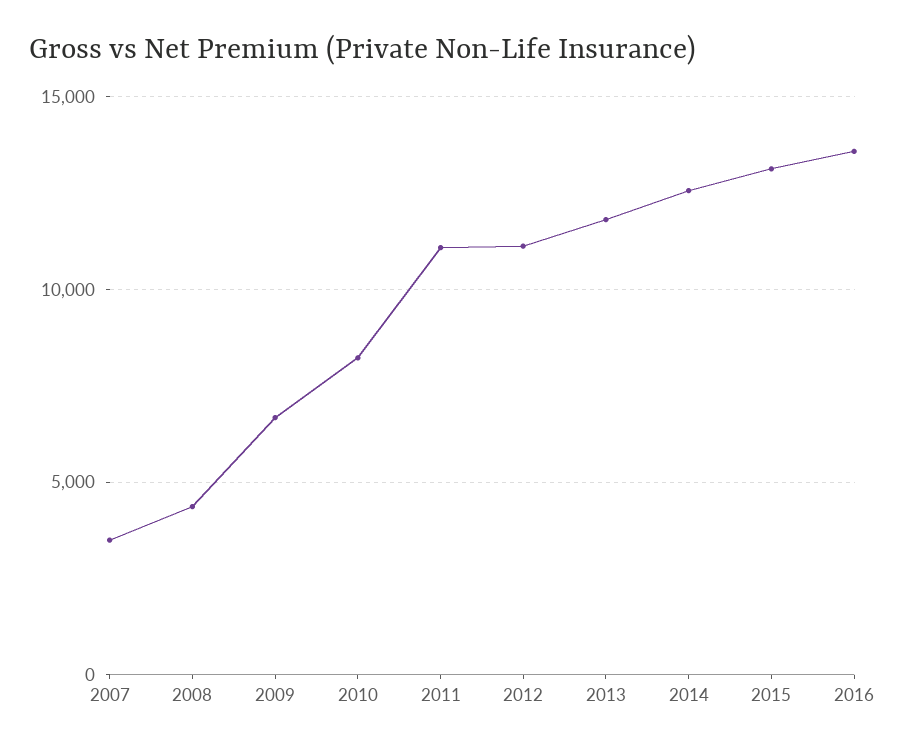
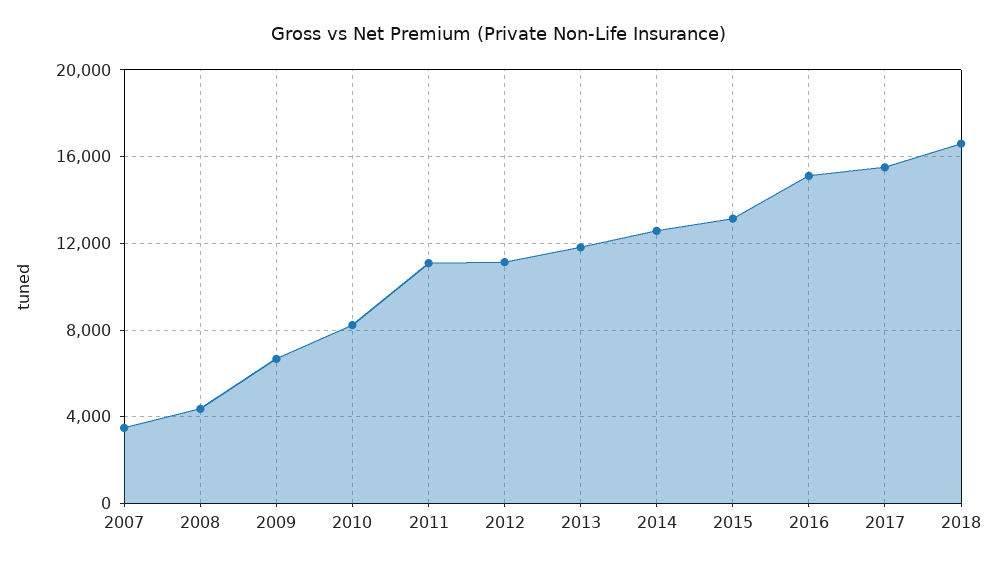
2016: 13500 -> 15000
2017: none -> 15500
2018: none -> 16500

